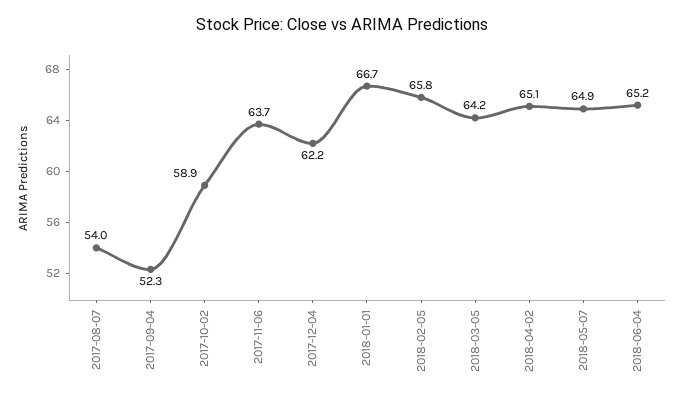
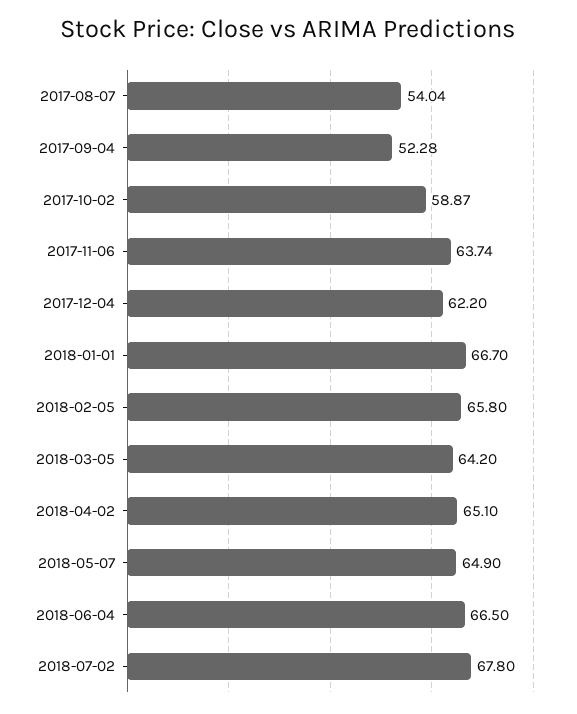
2018-06-04: 65.2 -> 66.5
2018-07-02: none -> 67.8

